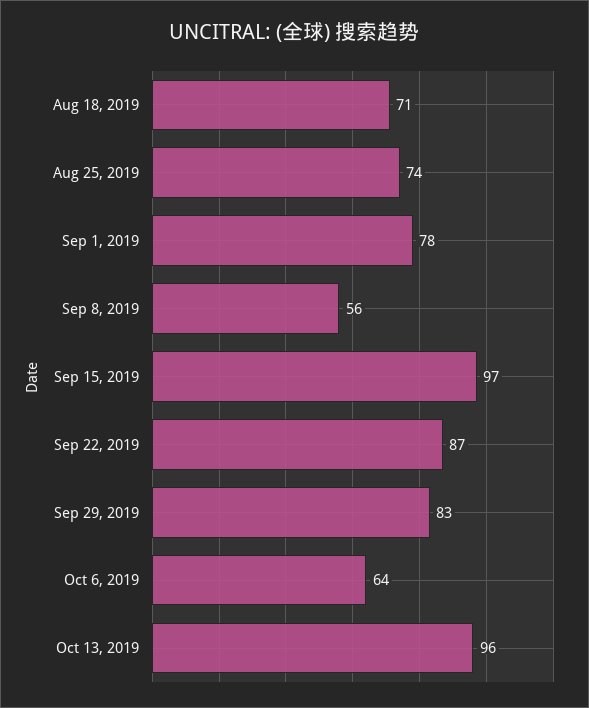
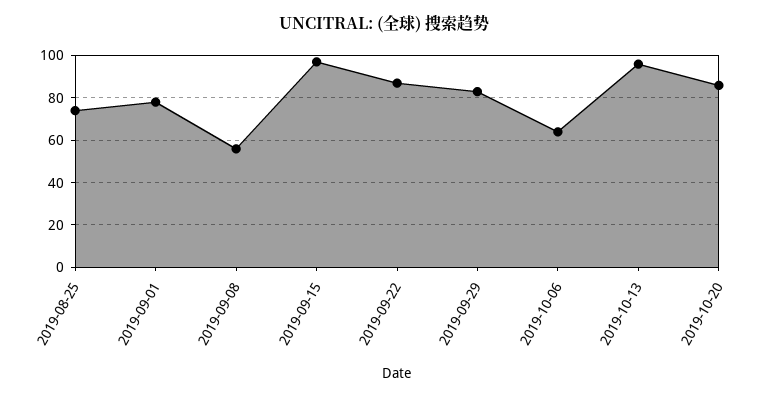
Aug 18, 2019: 71 -> none
2019-10-20: none -> 85

